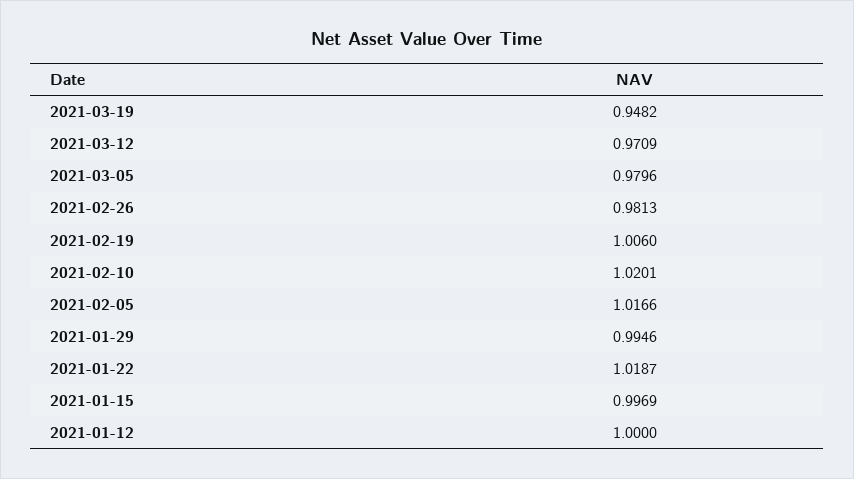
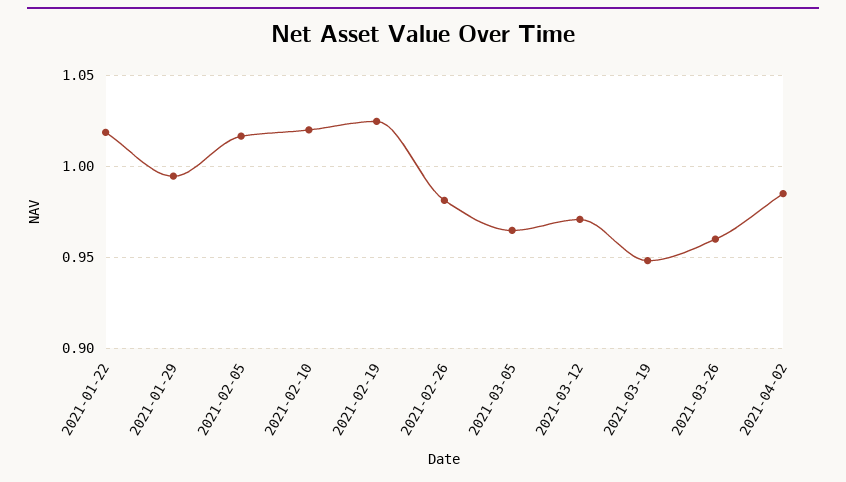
2021-03-05: 0.9796 -> 0.965
2021-02-19: 1.006 -> 1.025
2021-01-15: 0.9969 -> none
2021-01-12: 1 -> none
2021-03-26: none -> 0.96
2021-04-02: none -> 0.985

